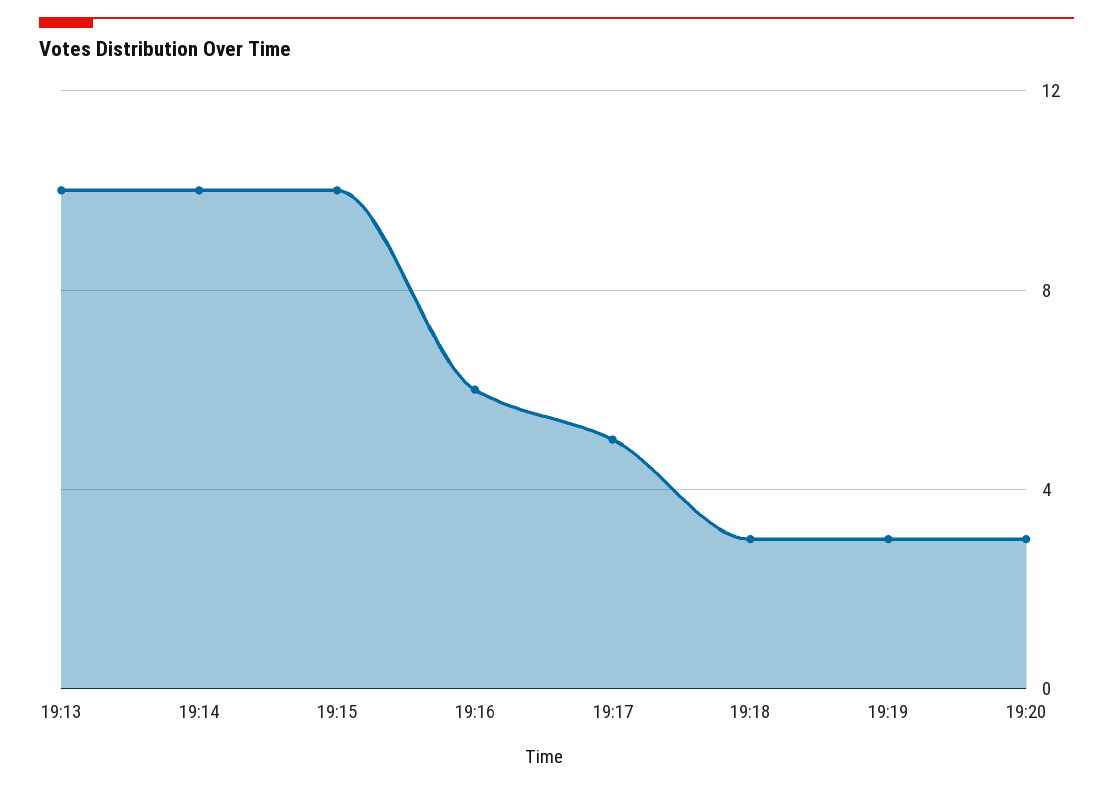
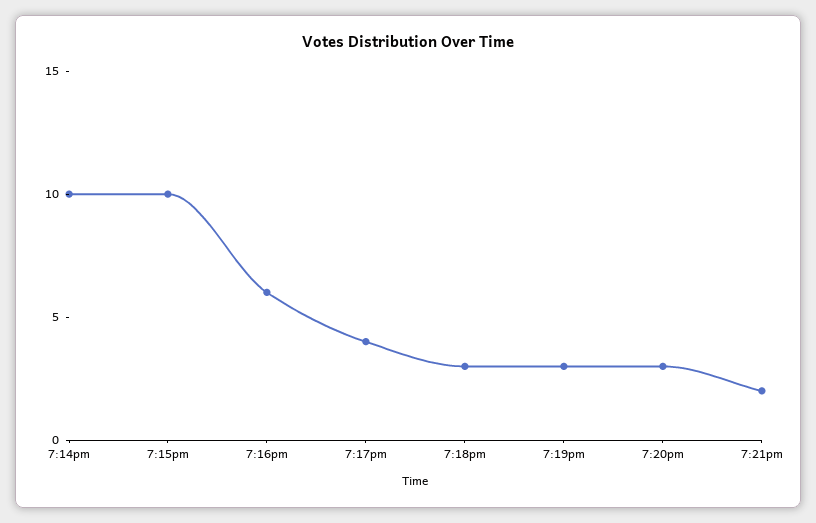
19:13: 10 -> none
19:17: 5 -> 4
7:21pm: none -> 2

